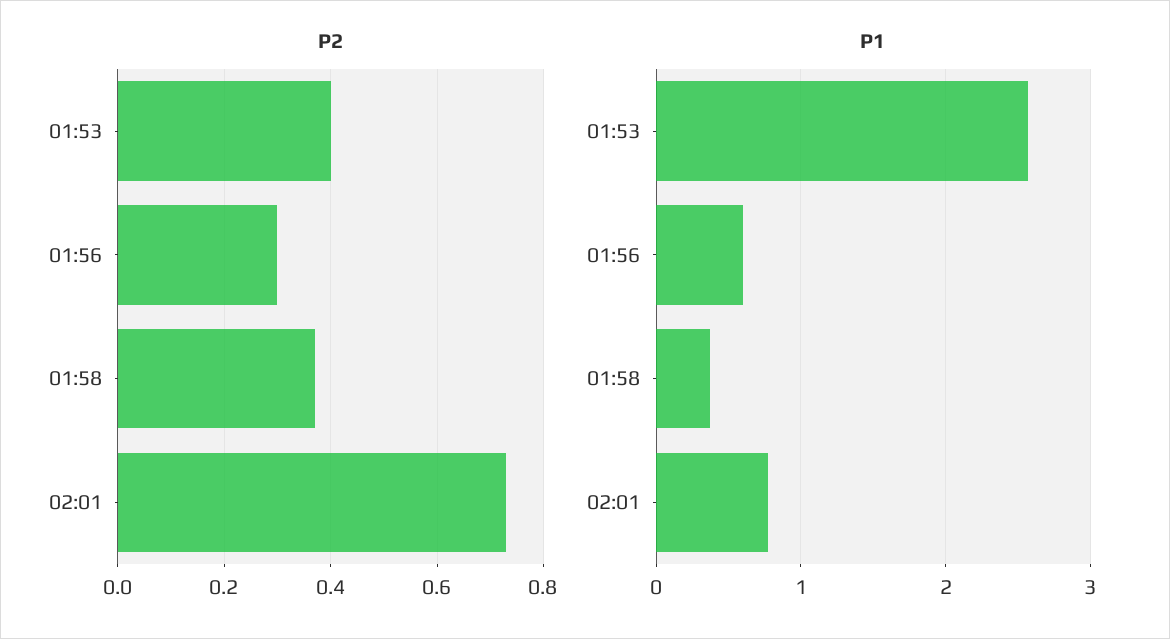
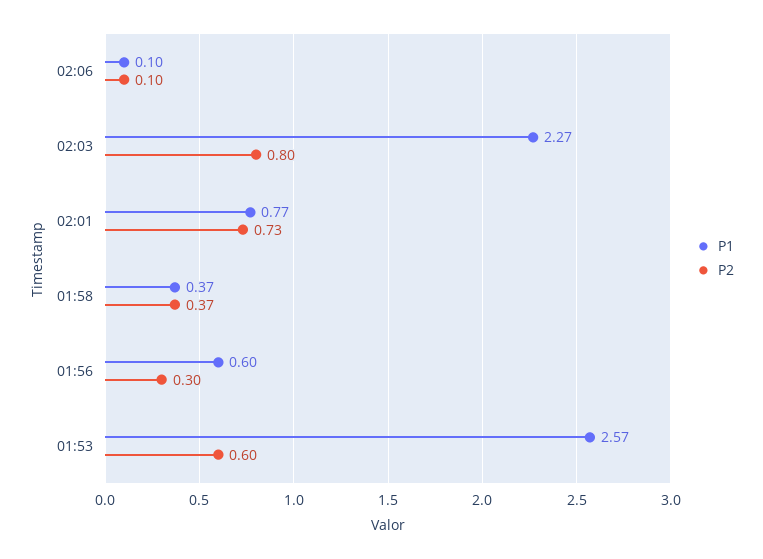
P2, 01:53: 0.4 -> 0.6
P1, 02:06: none -> 0.1
P2, 02:06: none -> 0.1
P1, 02:03: none -> 2.27
P2, 02:03: none -> 0.8

